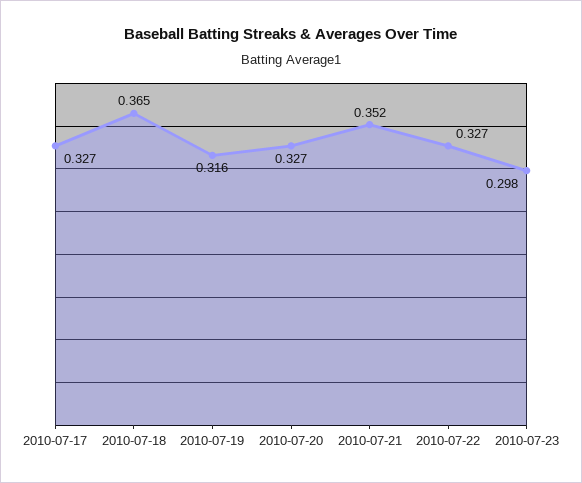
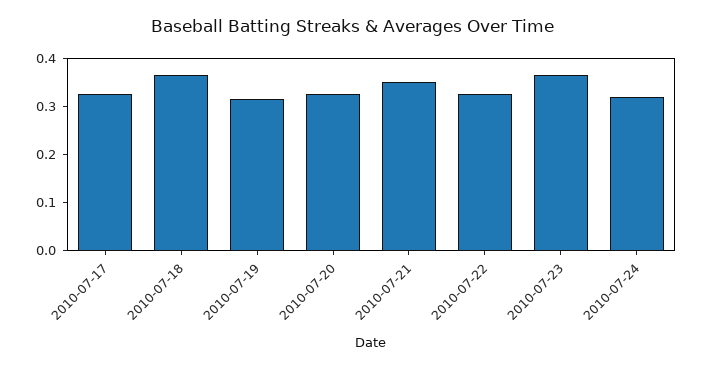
2010-07-23: 0.298 -> 0.36
2010-07-24: none -> 0.32

